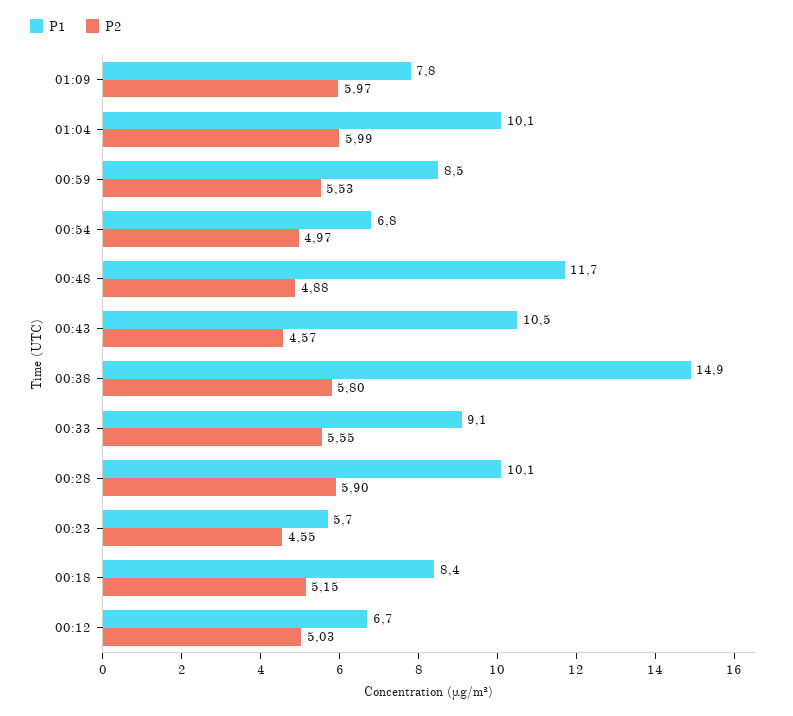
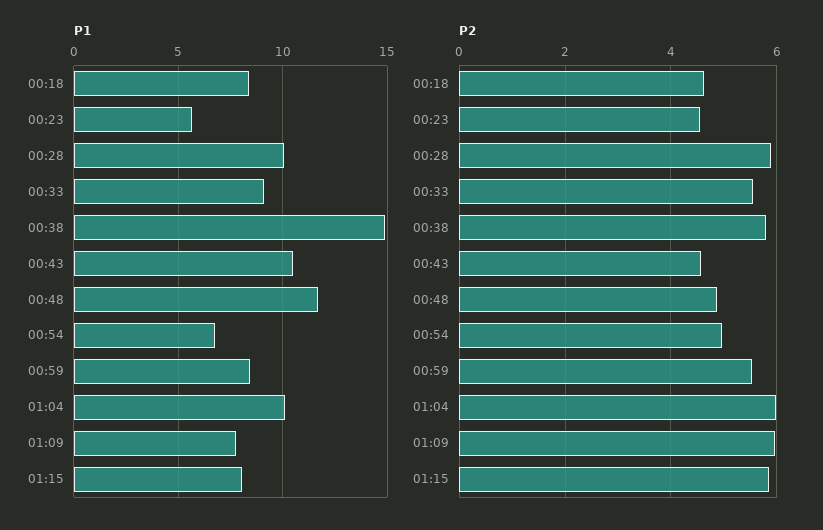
P2, 00:18: 5.15 -> 4.6
P1, 00:12: 6.7 -> none
P2, 00:12: 5.03 -> none
P1, 01:15: none -> 8
P2, 01:15: none -> 5.8

